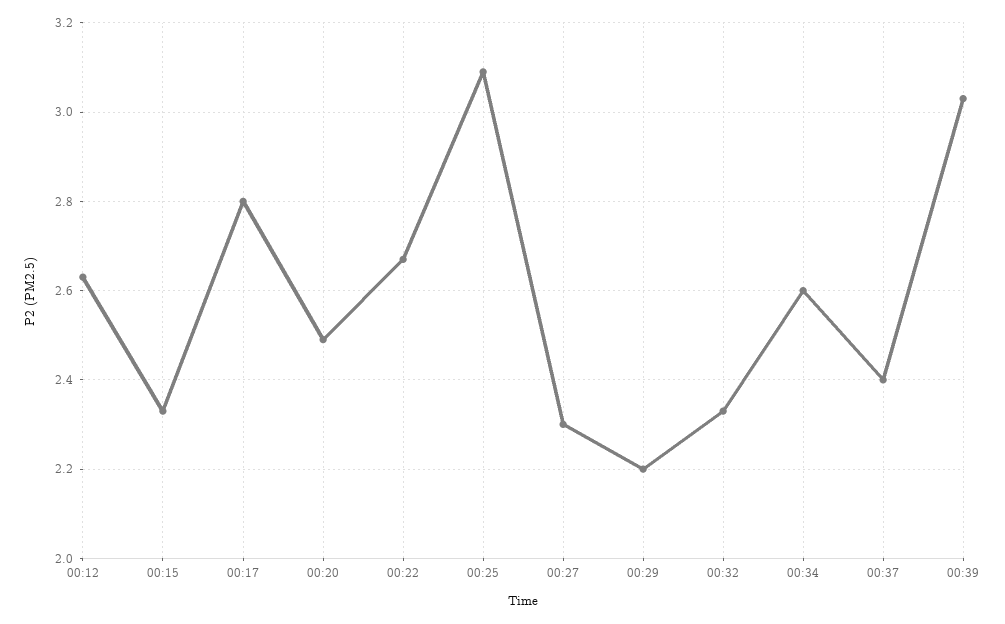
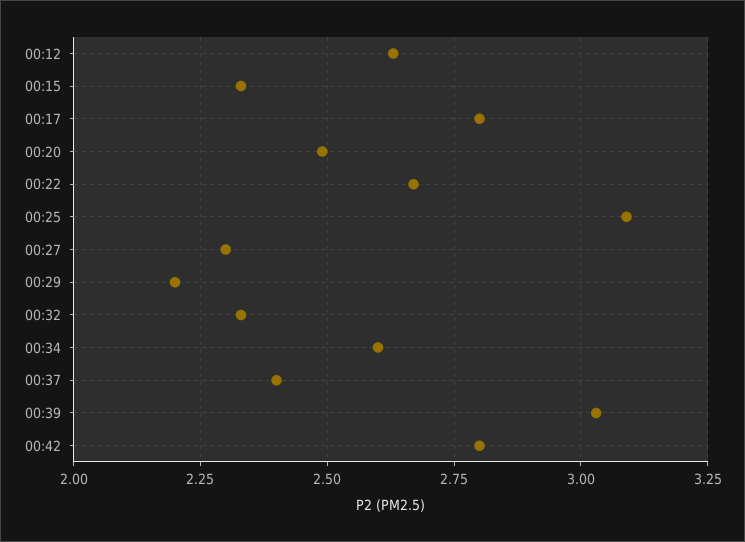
00:42: none -> 2.8

